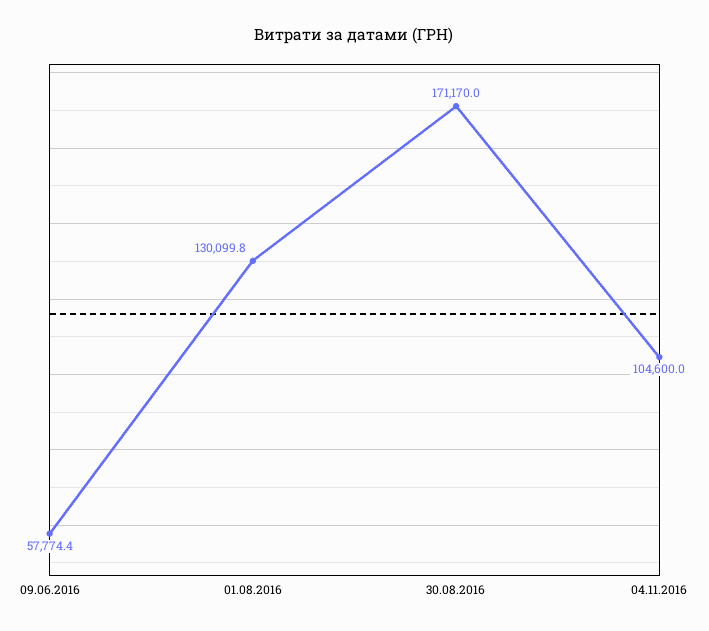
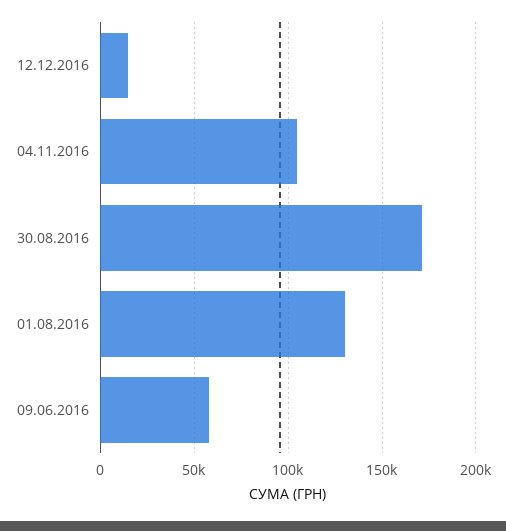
12.12.2016: none -> 15000

